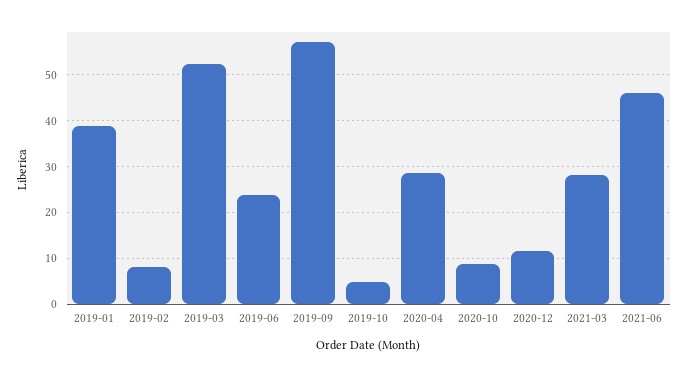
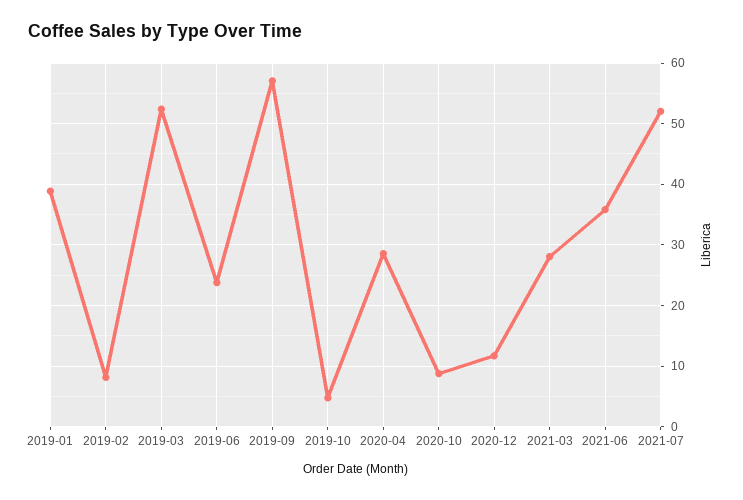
2021-06: 46 -> 36
2021-07: none -> 52

